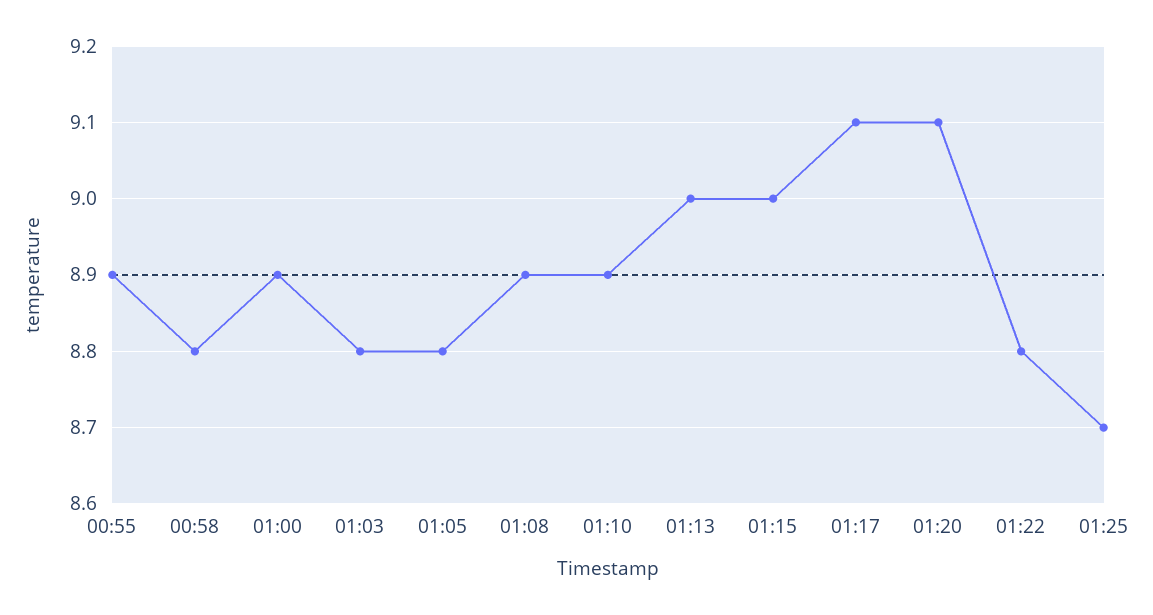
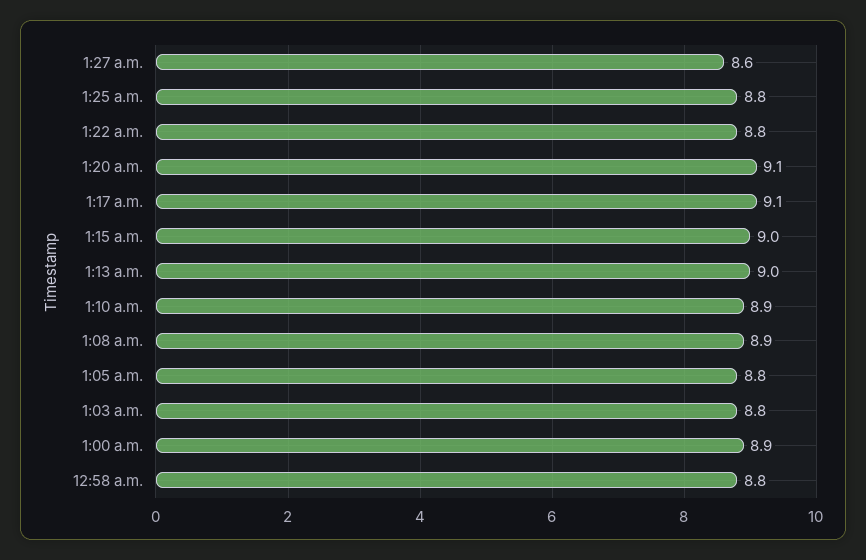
00:55: 8.9 -> none
01:25: 8.7 -> 8.8
1:27 a.m.: none -> 8.6

